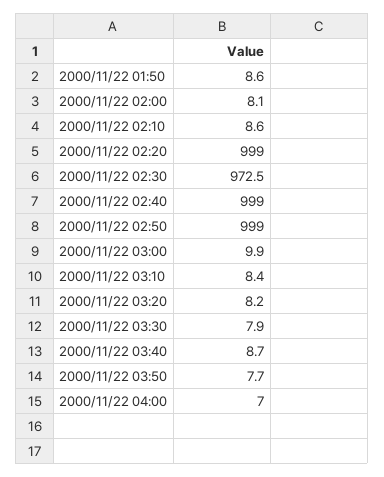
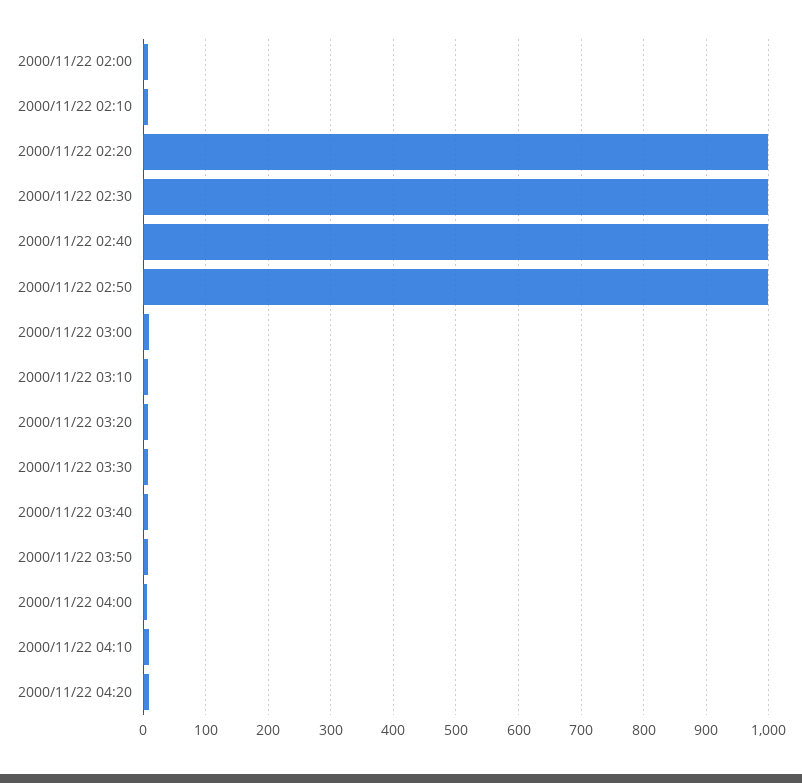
2000/11/22 01:50: 8.6 -> none
2000/11/22 02:30: 972.5 -> 1000
2000/11/22 04:10: none -> 10
2000/11/22 04:20: none -> 10

